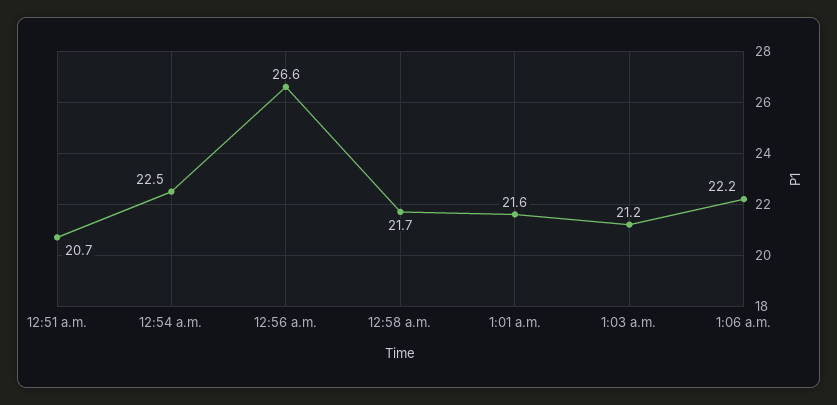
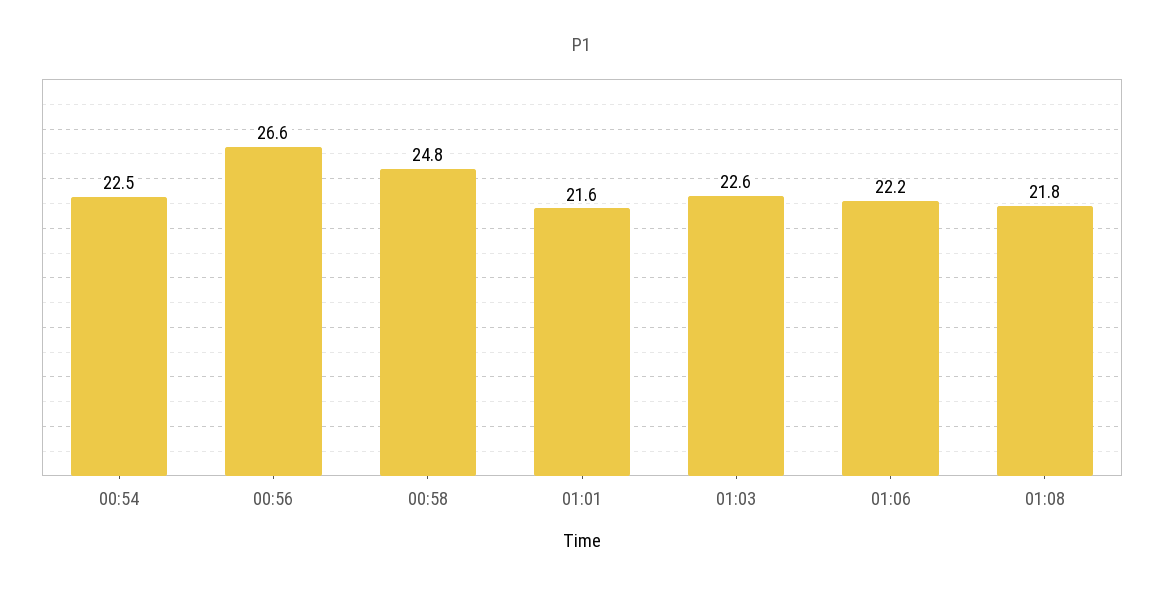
12:51 a.m.: 20.7 -> none
12:58 a.m.: 21.7 -> 24.8
1:03 a.m.: 21.2 -> 22.6
01:08: none -> 21.8

